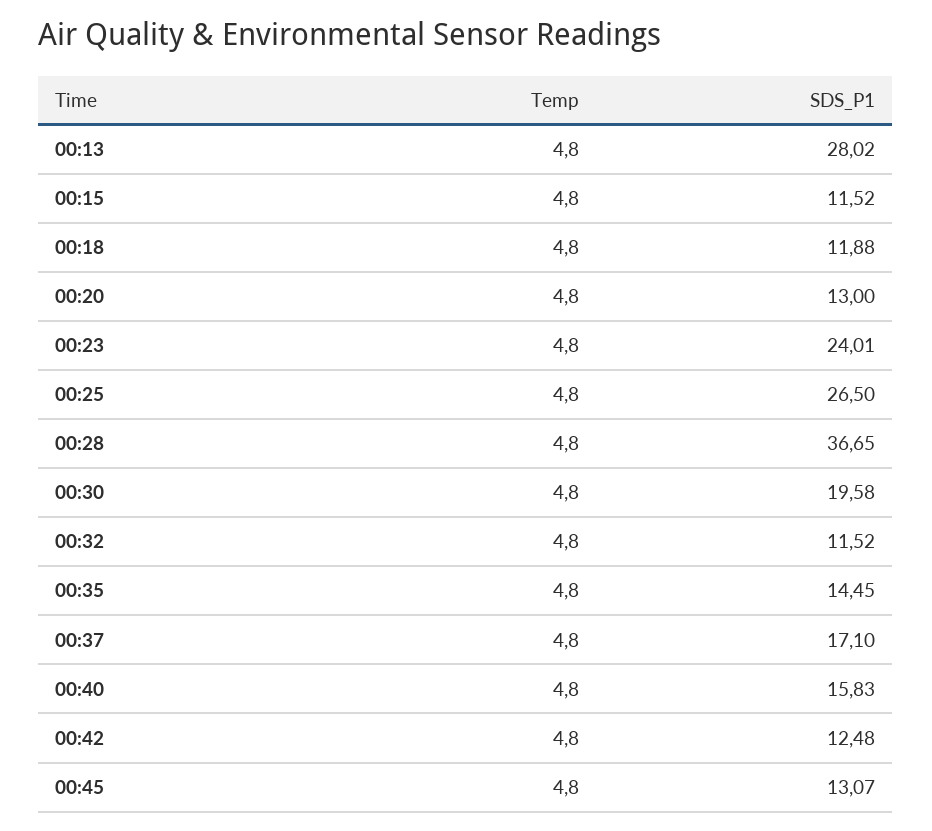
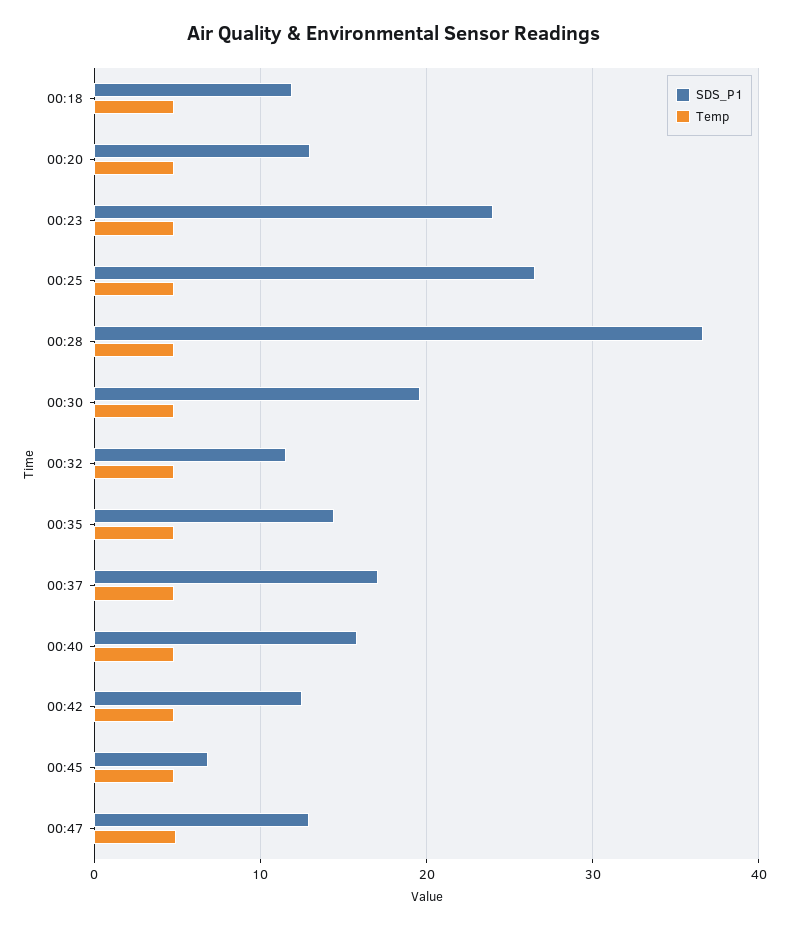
Temp, 00:13: 4.8 -> none
SDS_P1, 00:13: 28.02 -> none
Temp, 00:15: 4.8 -> none
SDS_P1, 00:15: 11.52 -> none
SDS_P1, 00:45: 13.07 -> 7
SDS_P1, 00:47: none -> 13
Temp, 00:47: none -> 5

